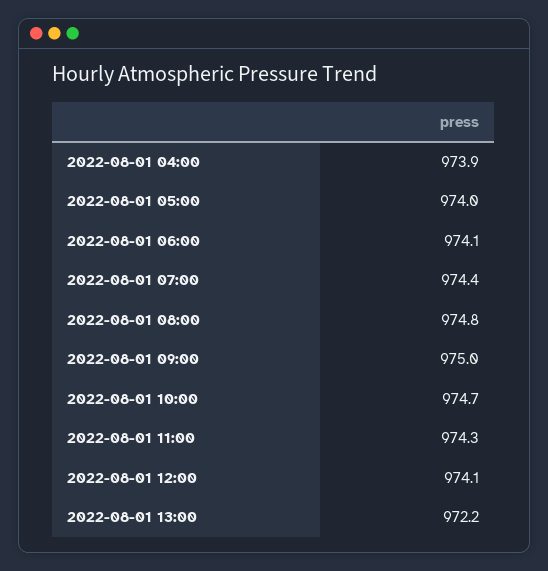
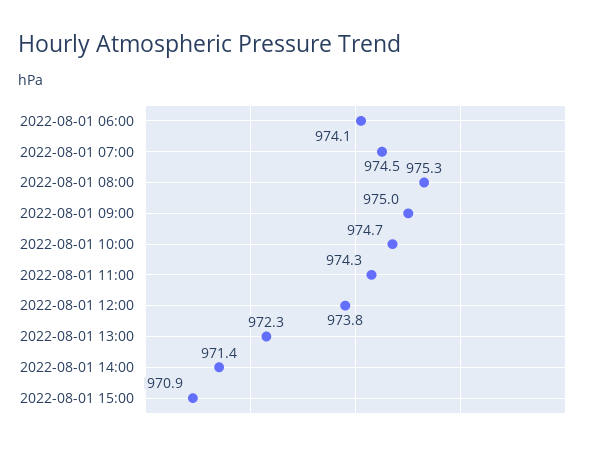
2022-08-01 04:00: 973.9 -> none
2022-08-01 05:00: 974 -> none
2022-08-01 07:00: 974.4 -> 974.5
2022-08-01 08:00: 974.8 -> 975.3
2022-08-01 12:00: 974.1 -> 973.8
2022-08-01 13:00: 972.2 -> 972.3
2022-08-01 14:00: none -> 971.4
2022-08-01 15:00: none -> 970.9

